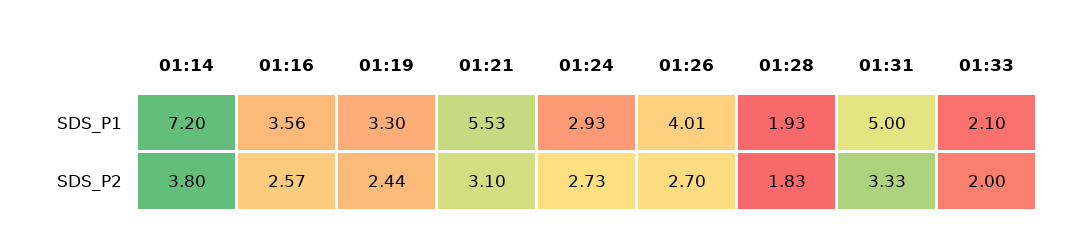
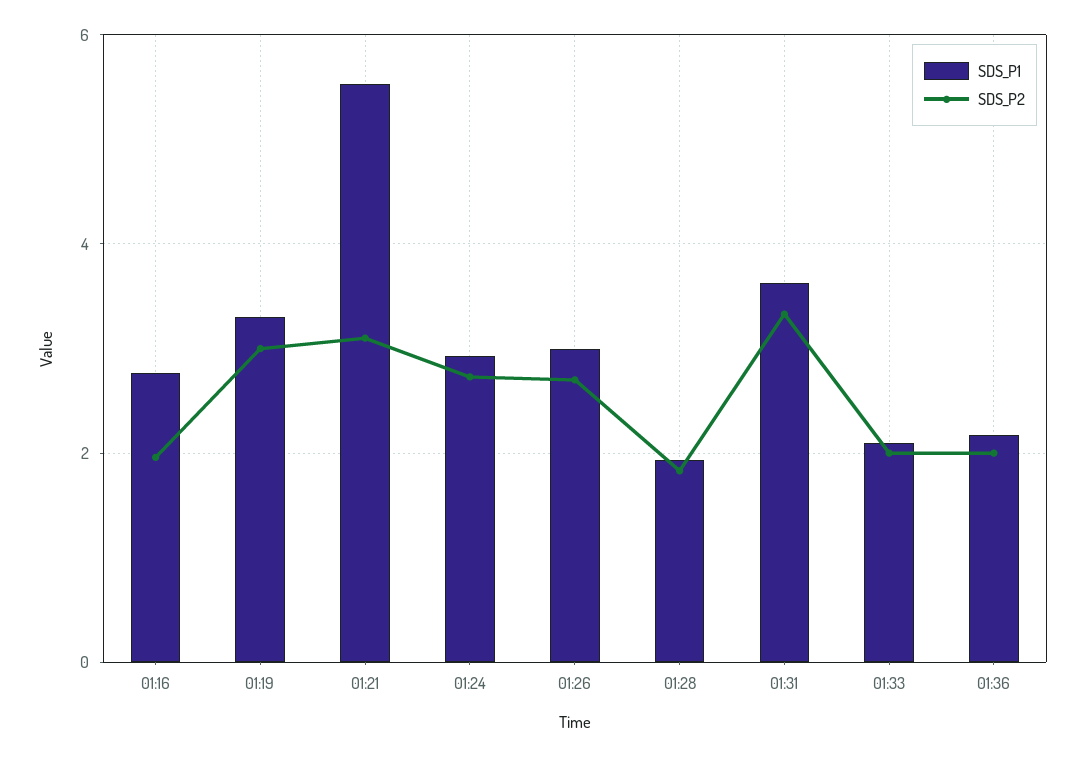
SDS_P1, 01:14: 7.2 -> none
SDS_P1, 01:16: 3.56 -> 2.8
SDS_P1, 01:26: 4.01 -> 3
SDS_P1, 01:31: 5 -> 3.6
SDS_P2, 01:14: 3.8 -> none
SDS_P2, 01:16: 2.57 -> 2
SDS_P2, 01:19: 2.44 -> 3
SDS_P1, 01:36: none -> 2.2
SDS_P2, 01:36: none -> 2

